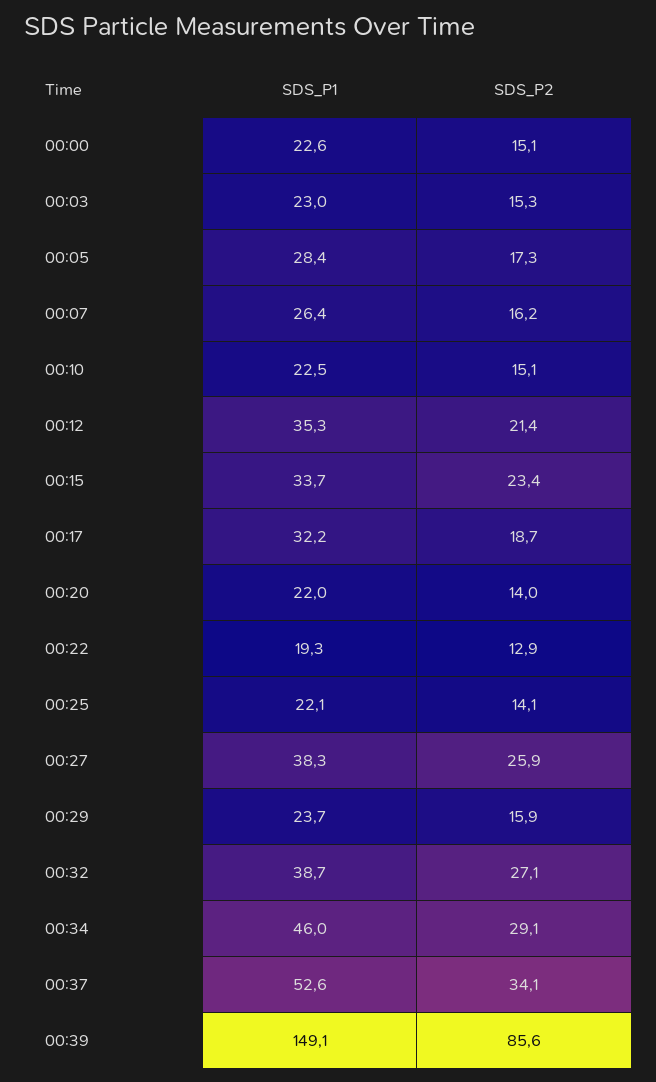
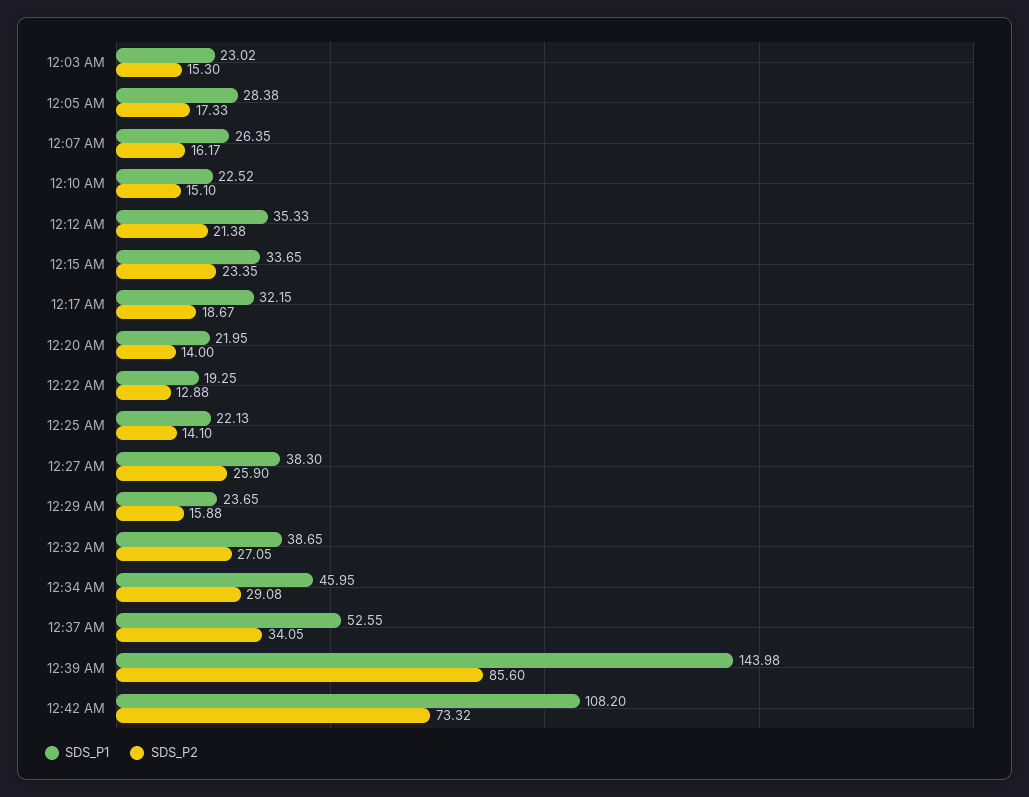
SDS_P1, 00:00: 22.6 -> none
SDS_P2, 00:00: 15.1 -> none
SDS_P1, 00:39: 149.1 -> 143.98
SDS_P1, 12:42 AM: none -> 108.2
SDS_P2, 12:42 AM: none -> 73.32

